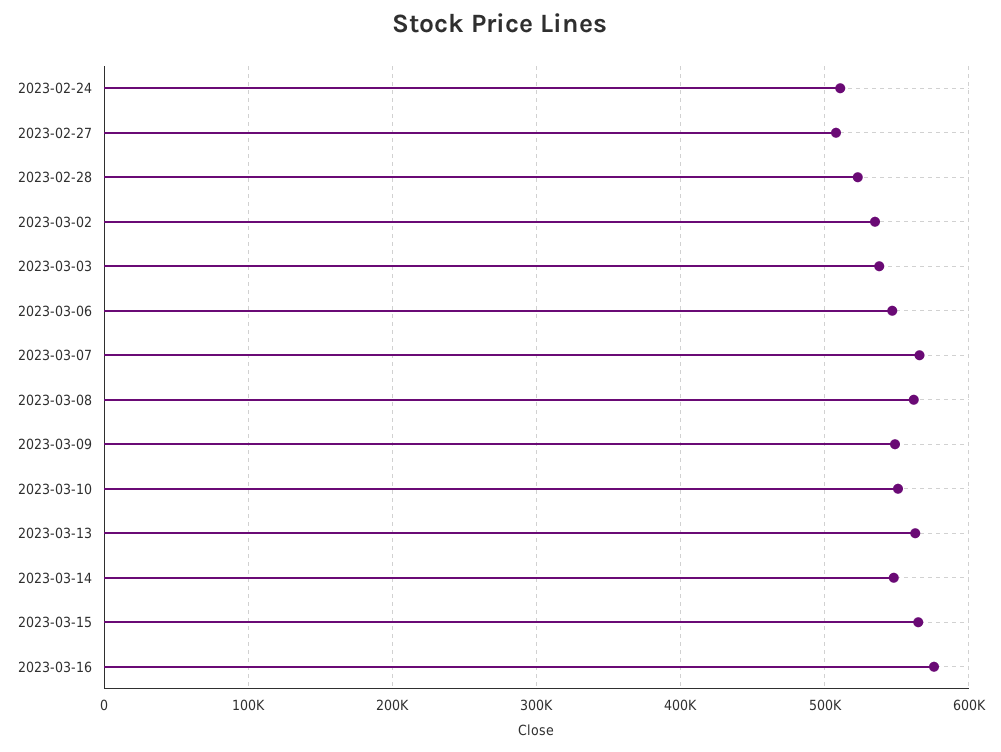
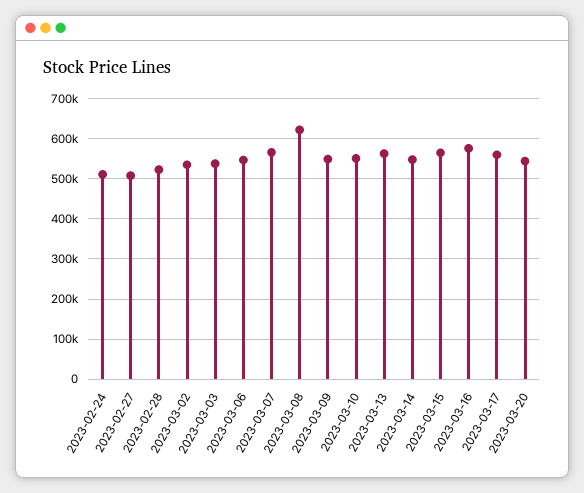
2023-03-08: 560000 -> 620000
2023-03-17: none -> 560000
2023-03-20: none -> 540000

